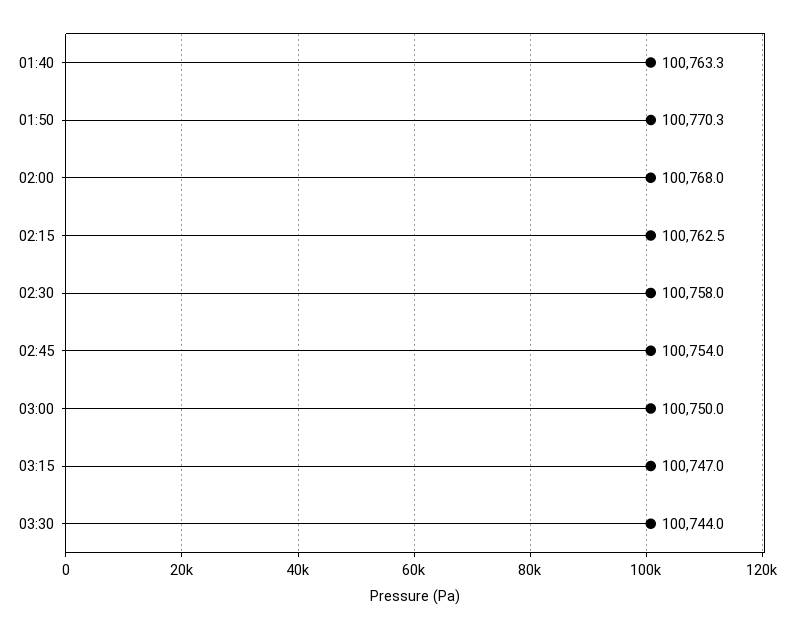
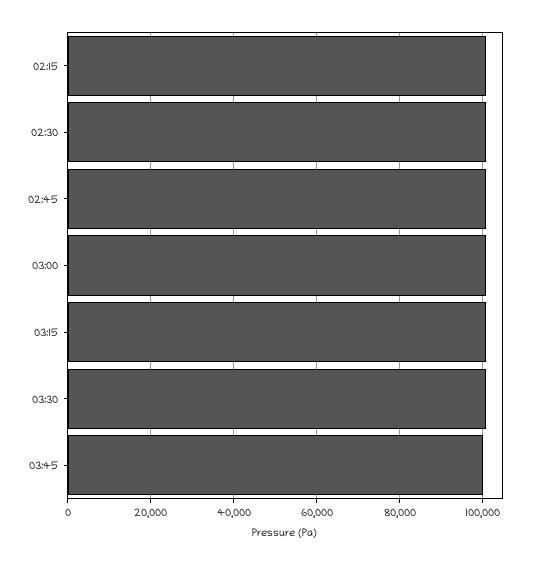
01:40: 100763.3 -> none
01:50: 100770.3 -> none
02:00: 100768 -> none
03:45: none -> 100000

